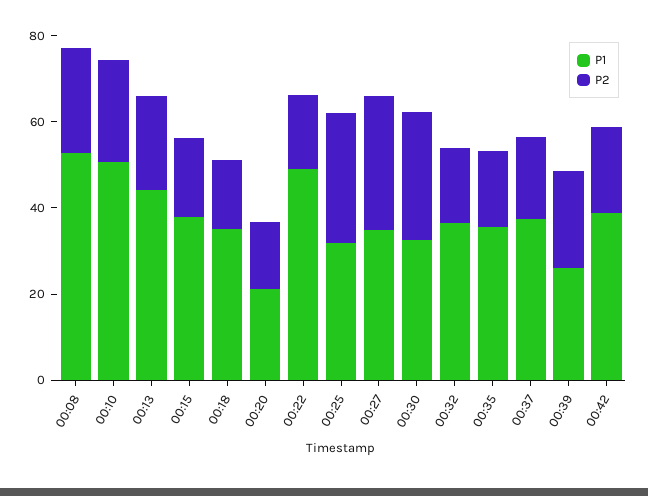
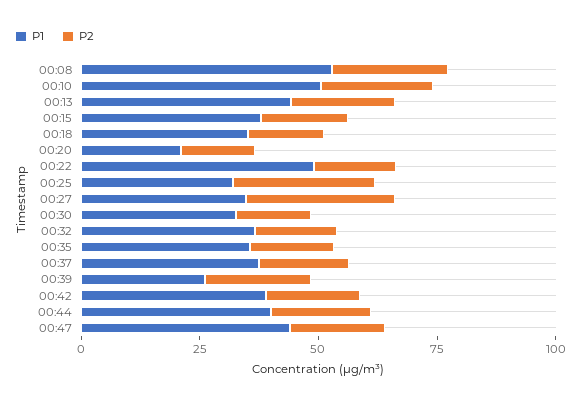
P2, 00:30: 30 -> 15
P1, 00:44: none -> 40
P2, 00:44: none -> 20
P1, 00:47: none -> 45
P2, 00:47: none -> 20

